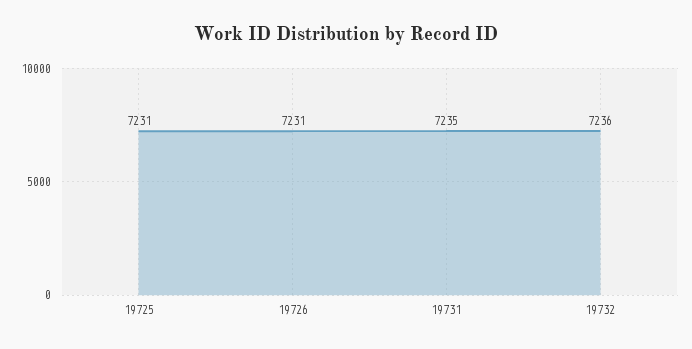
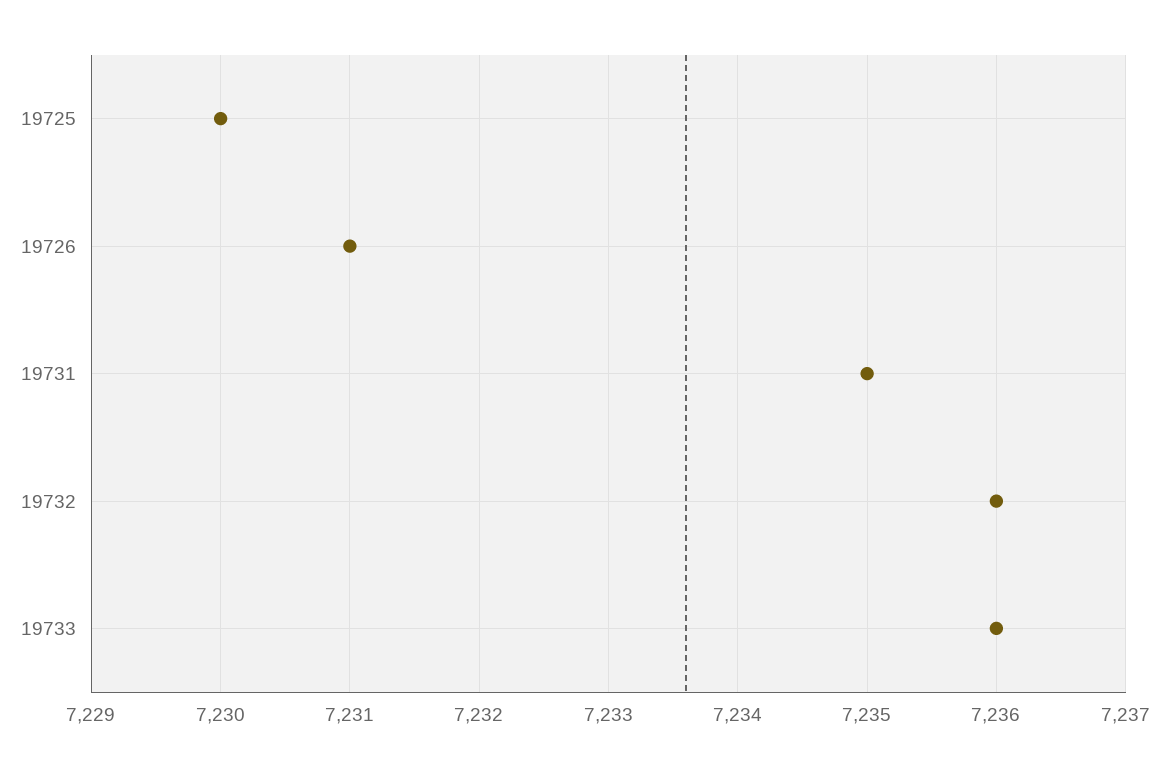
19725: 7231 -> 7230
19733: none -> 7236

